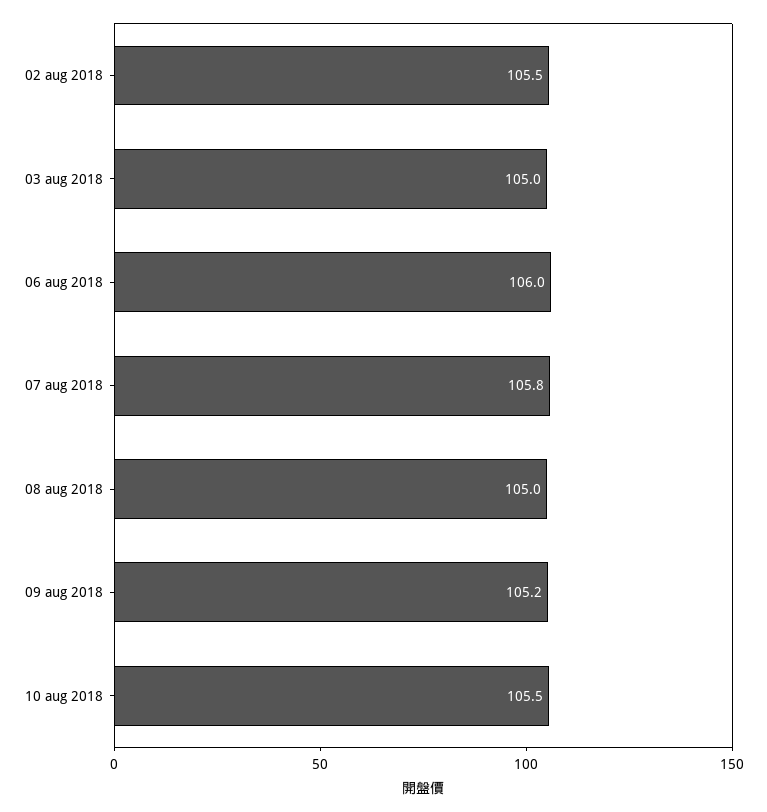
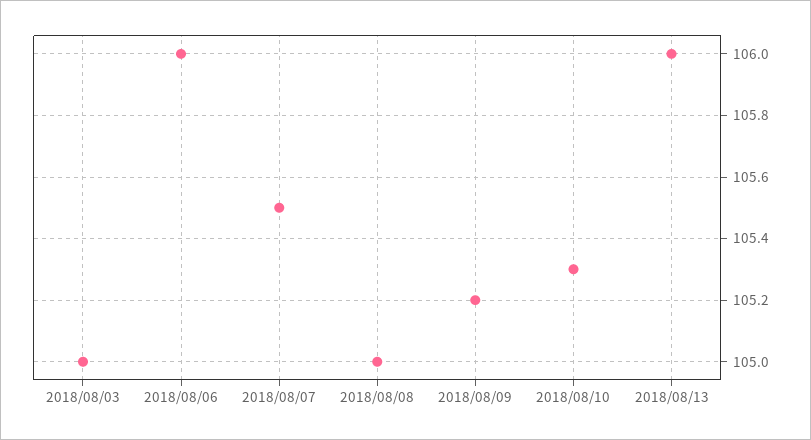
02 aug 2018: 105.5 -> none
07 aug 2018: 105.8 -> 105.5
10 aug 2018: 105.5 -> 105.3
2018/08/13: none -> 106

